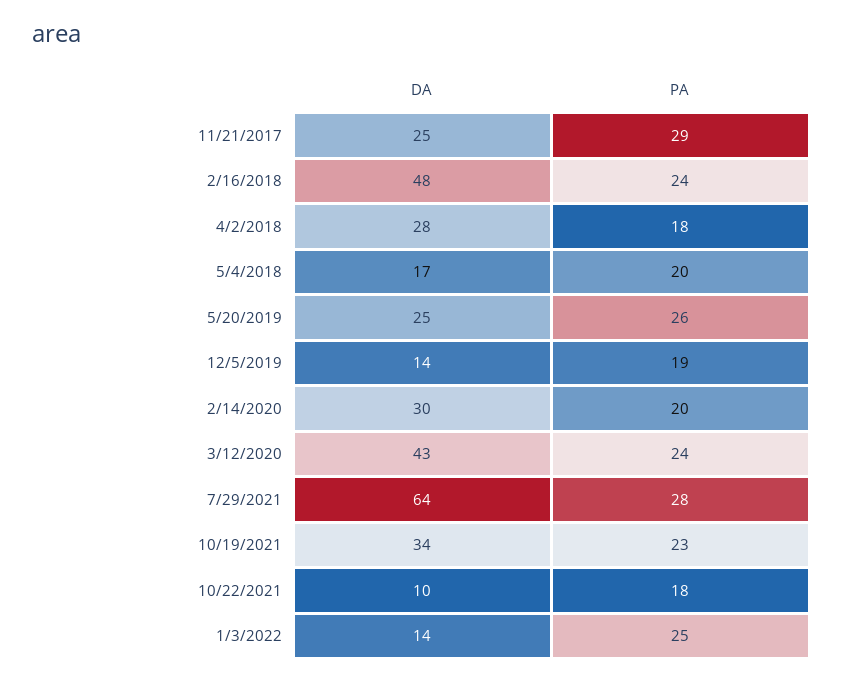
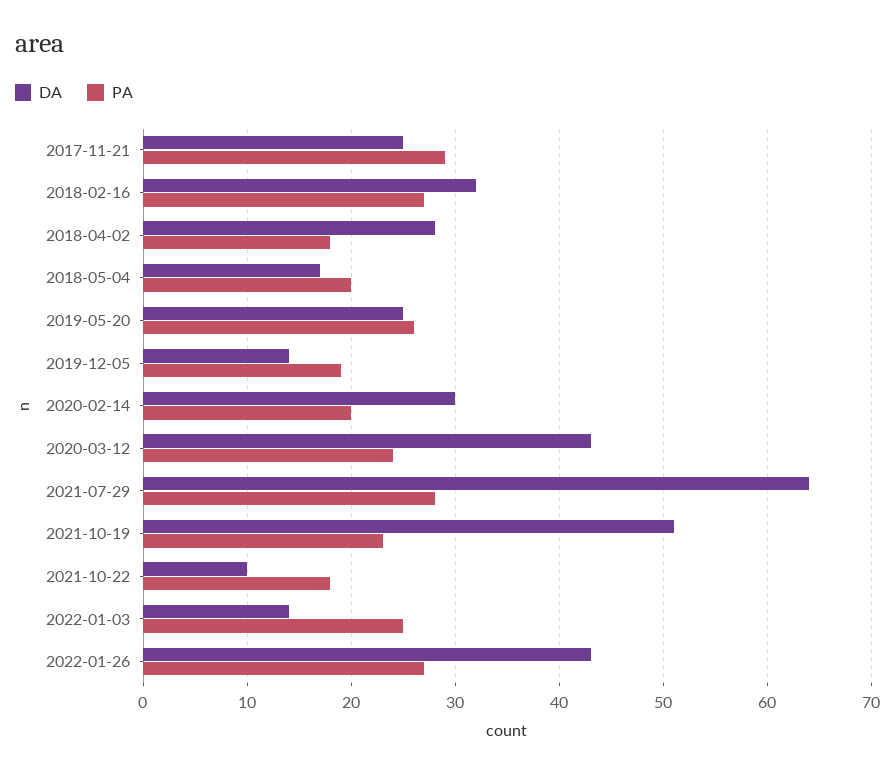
DA, 2/16/2018: 48 -> 32
PA, 2/16/2018: 24 -> 27
DA, 10/19/2021: 34 -> 51
DA, 2022-01-26: none -> 43
PA, 2022-01-26: none -> 27

